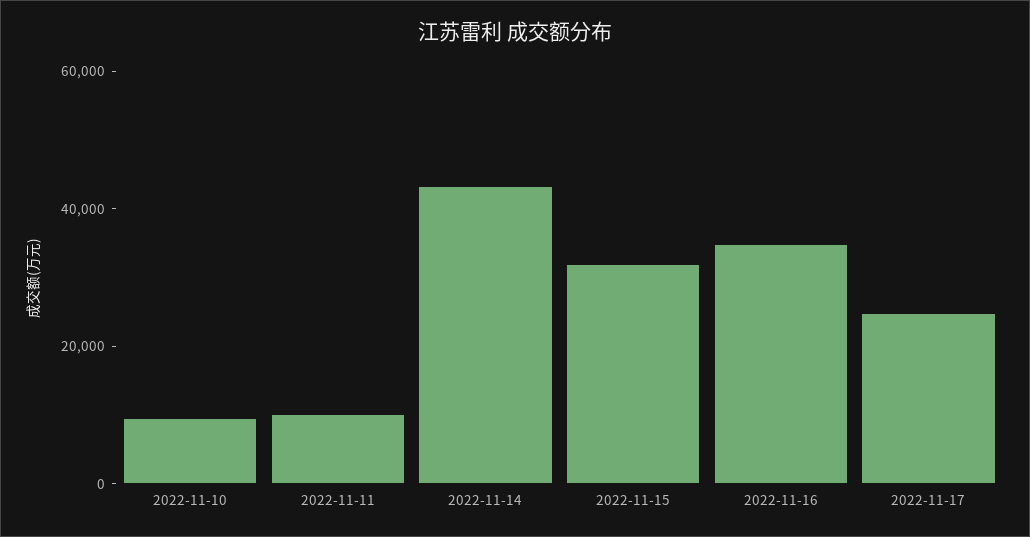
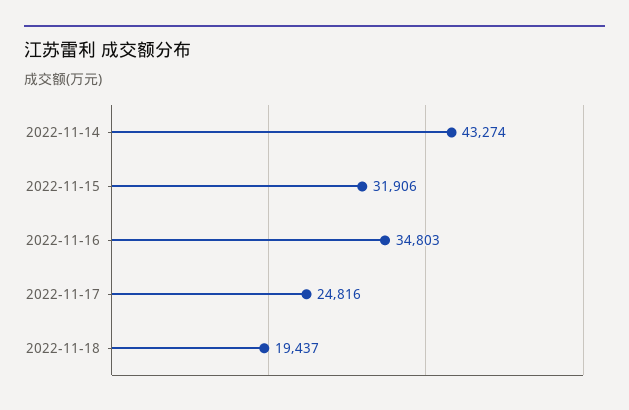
2022-11-10: 10000 -> none
2022-11-11: 10000 -> none
2022-11-18: none -> 19437

